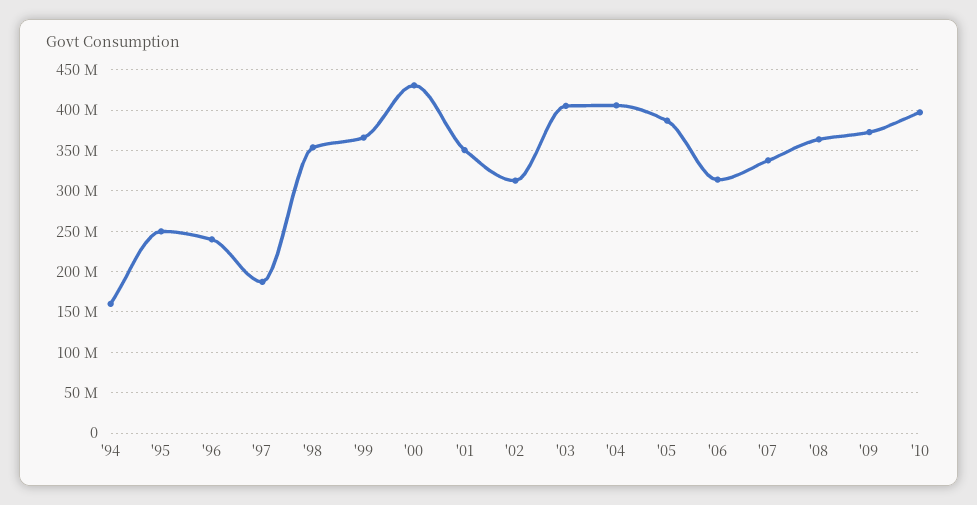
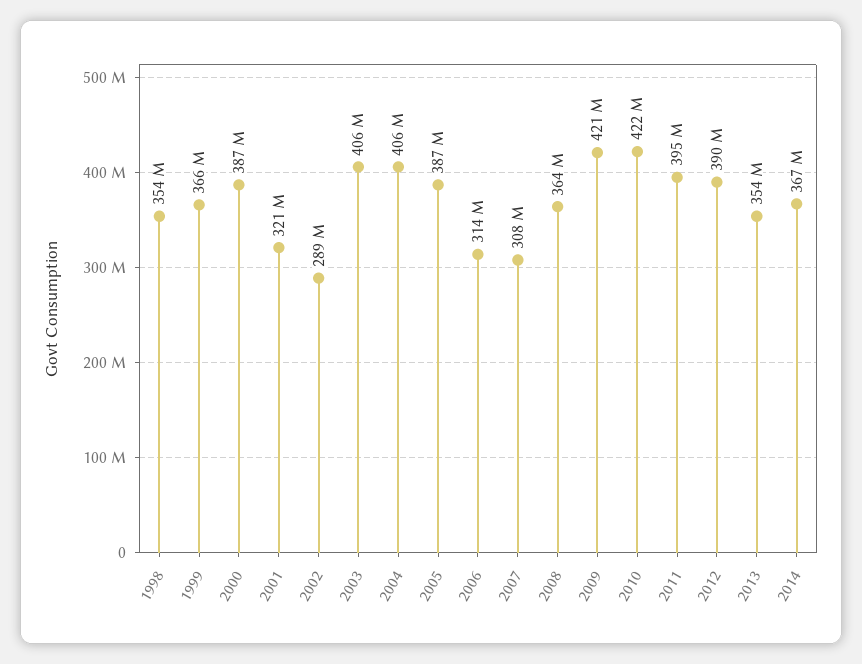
'94: 160000000 -> none
'95: 250000000 -> none
'96: 240000000 -> none
'97: 190000000 -> none
'00: 430000000 -> 387000000
'01: 350000000 -> 321000000
'02: 310000000 -> 289000000
'07: 340000000 -> 308000000
'09: 370000000 -> 421000000
'10: 400000000 -> 422000000
2011: none -> 395000000
2012: none -> 390000000
2013: none -> 354000000
2014: none -> 367000000

